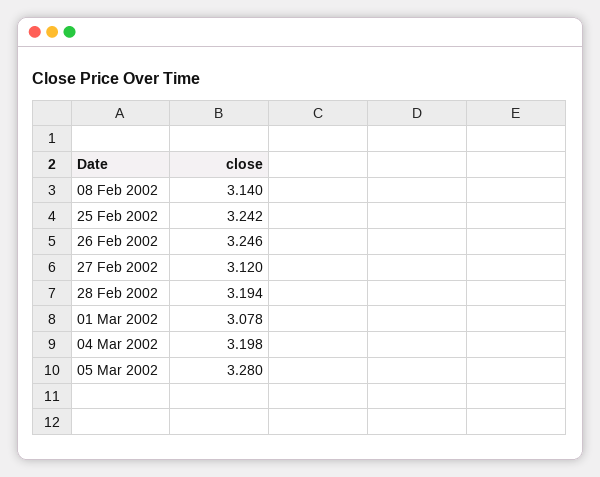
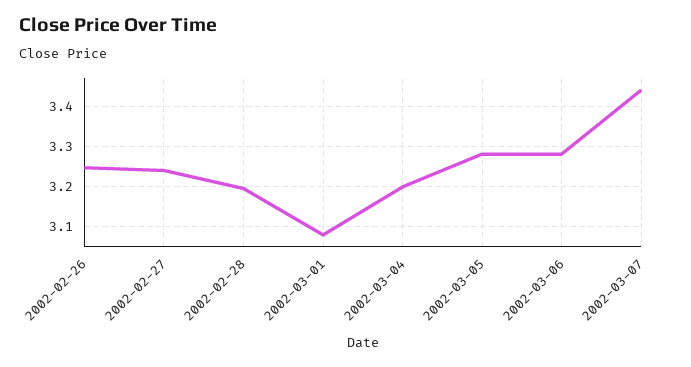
08 Feb 2002: 3.14 -> none
25 Feb 2002: 3.242 -> none
27 Feb 2002: 3.12 -> 3.24
2002-03-06: none -> 3.28
2002-03-07: none -> 3.44

